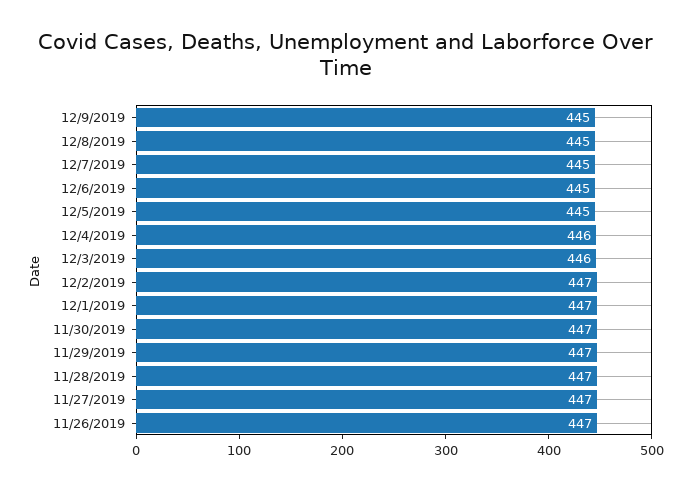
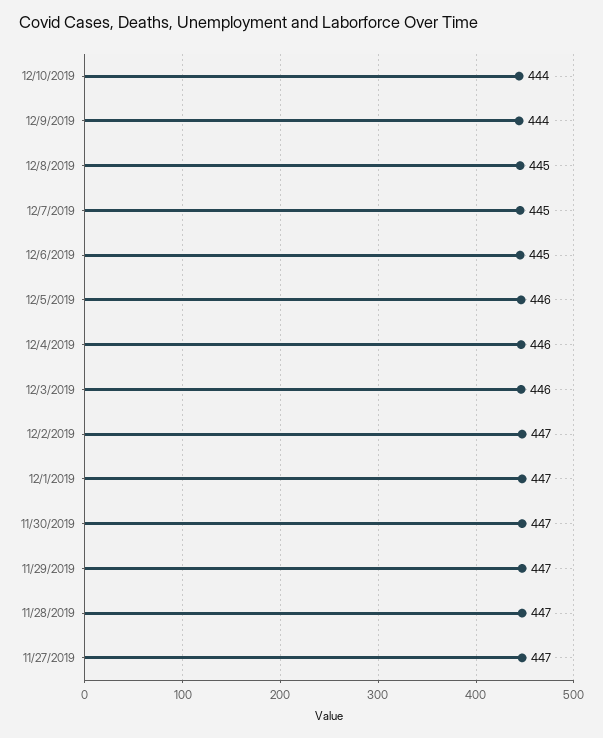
12/9/2019: 445 -> 444
12/5/2019: 445 -> 446
11/26/2019: 447 -> none
12/10/2019: none -> 444

